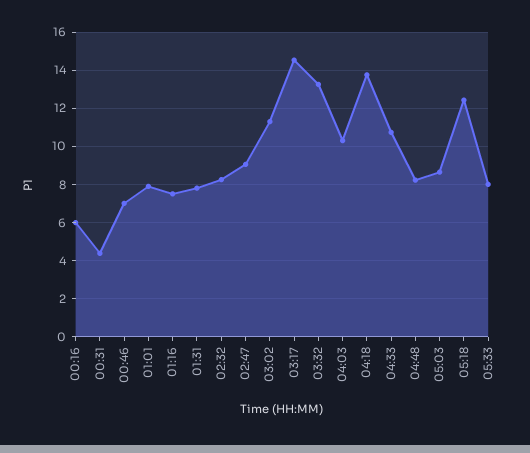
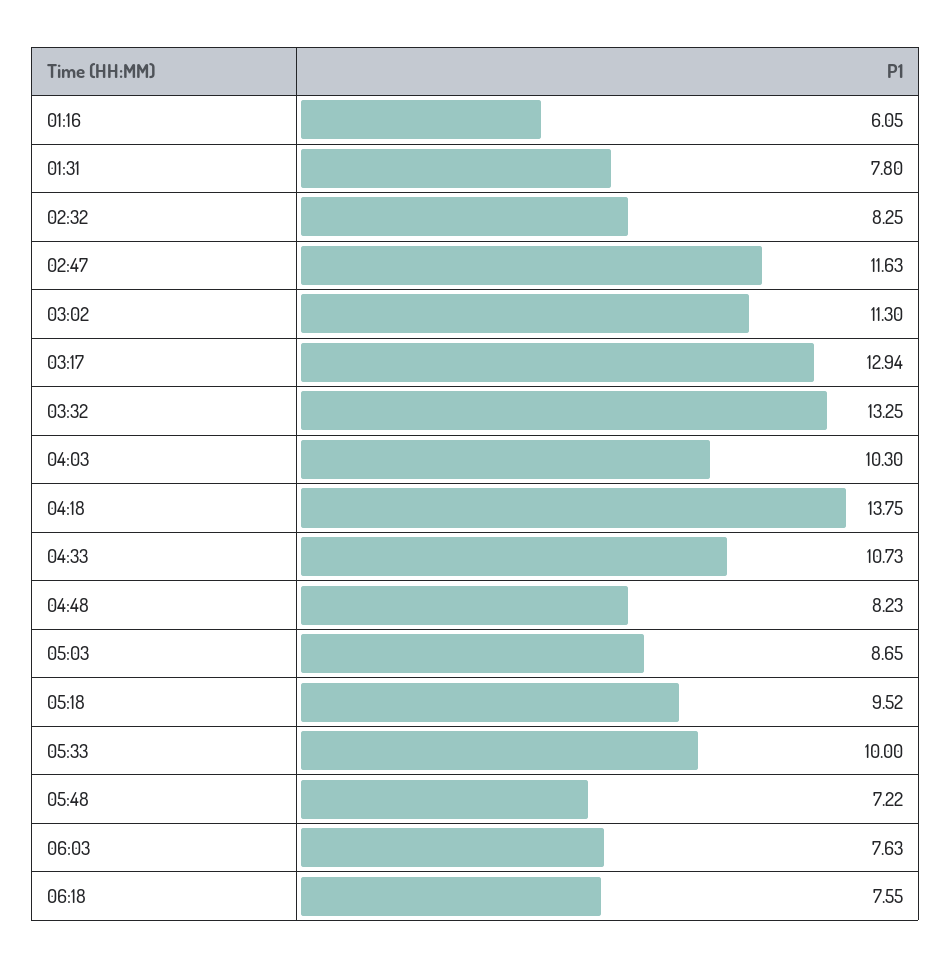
00:16: 6 -> none
00:31: 4.5 -> none
00:46: 7 -> none
01:01: 8 -> none
01:16: 7.5 -> 6.05
02:47: 9 -> 11.63
03:17: 14.5 -> 12.94
05:18: 12.5 -> 9.52
05:33: 8 -> 10
05:48: none -> 7.22
06:03: none -> 7.63
06:18: none -> 7.55

